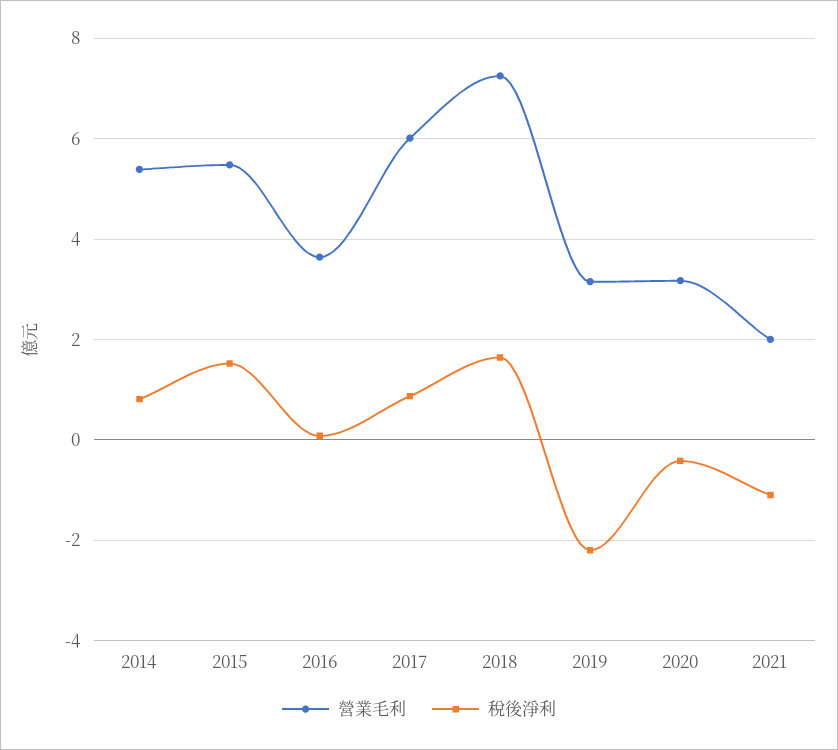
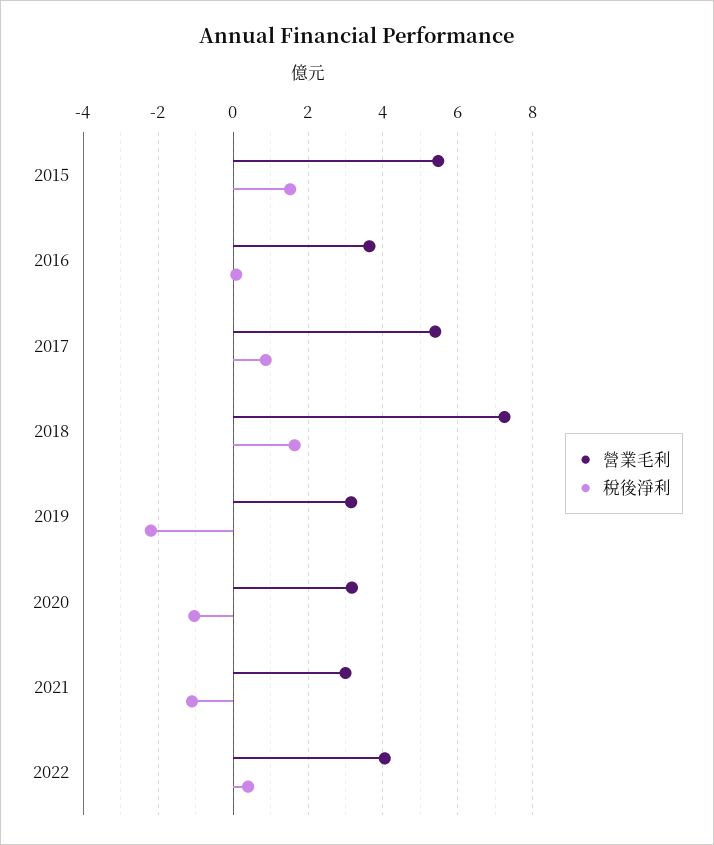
營業毛利, 2014: 5.4 -> none
稅後淨利, 2014: 0.8 -> none
營業毛利, 2017: 6 -> 5.4
稅後淨利, 2020: -0.4 -> -1
營業毛利, 2021: 2 -> 3
營業毛利, 2022: none -> 4
稅後淨利, 2022: none -> 0.4

